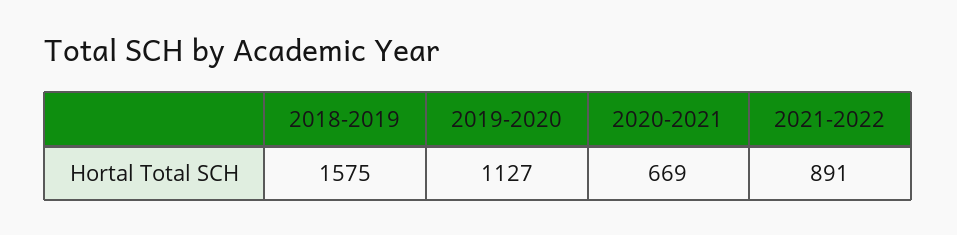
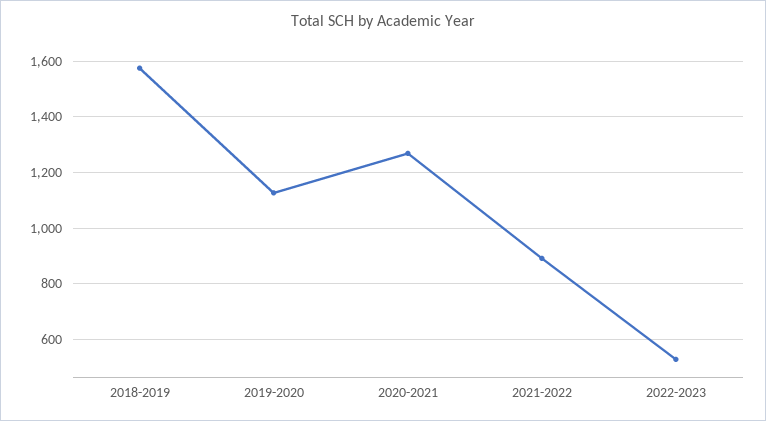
2020-2021: 669 -> 1275
2022-2023: none -> 525

